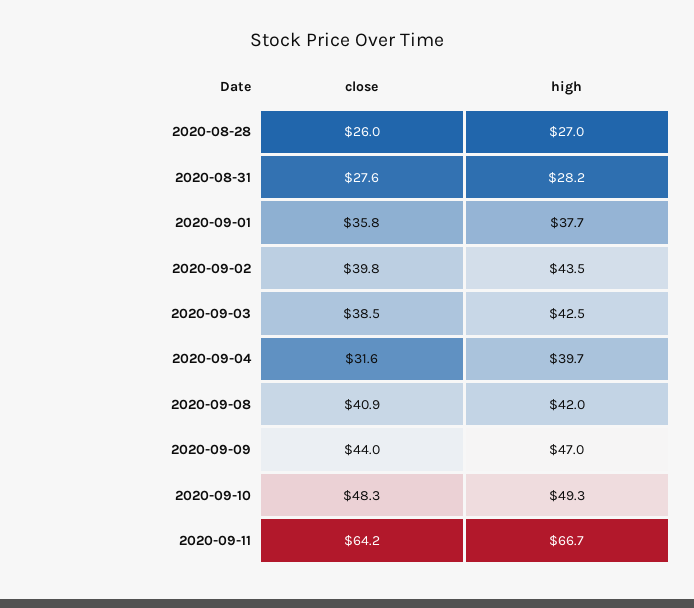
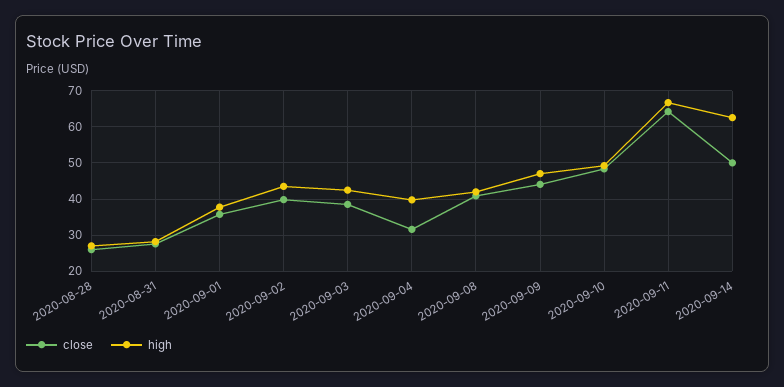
close, 2020-09-14: none -> 50
high, 2020-09-14: none -> 62

